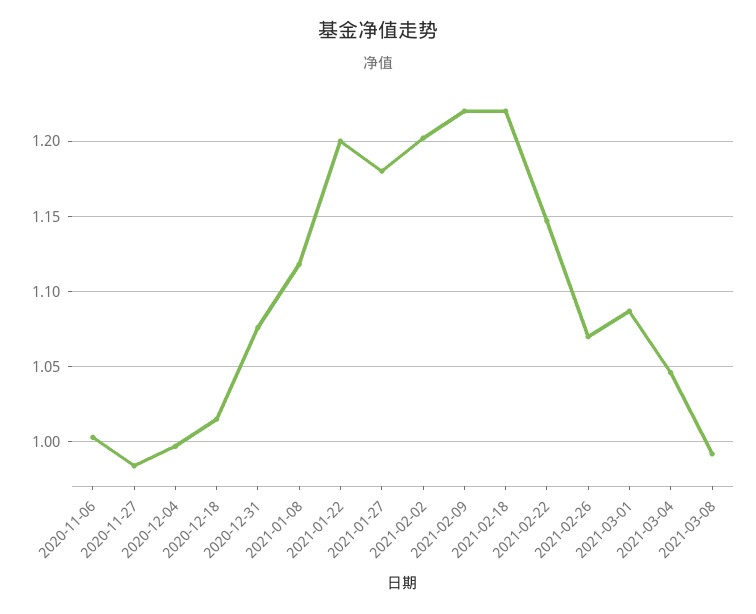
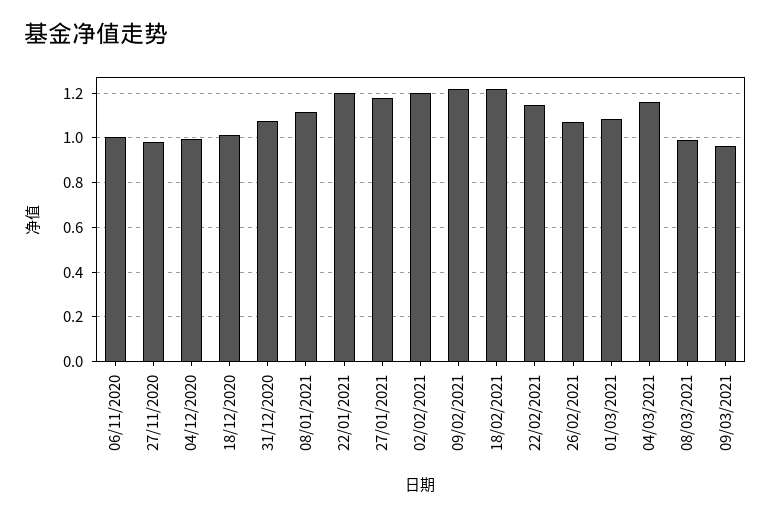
2021-03-04: 1.045 -> 1.15
09/03/2021: none -> 0.95

